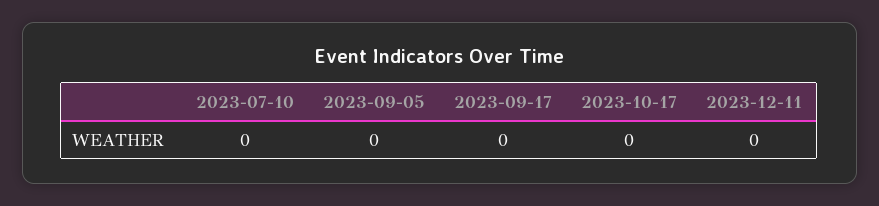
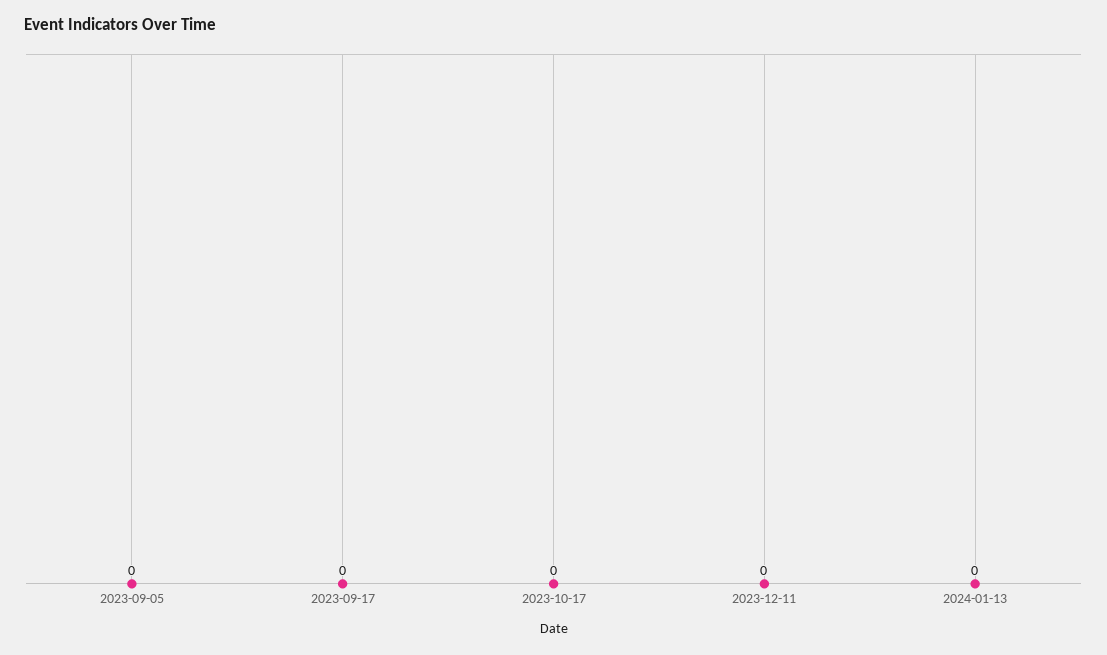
2023-07-10: 0 -> none
2024-01-13: none -> 0

